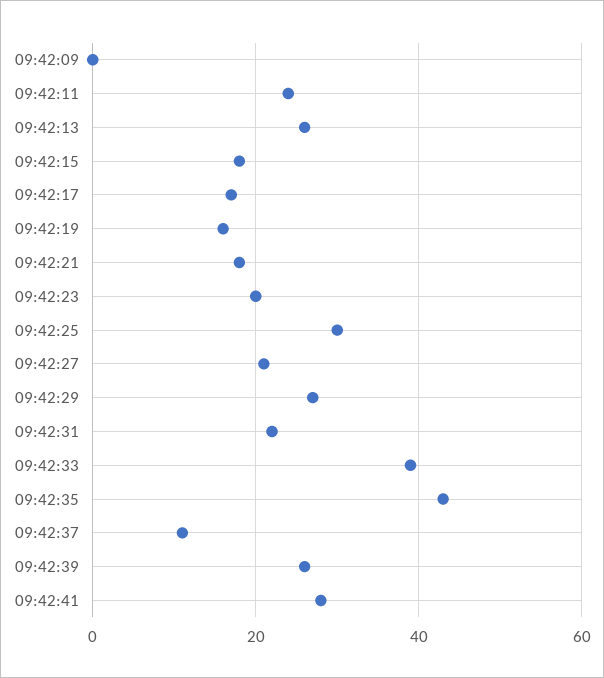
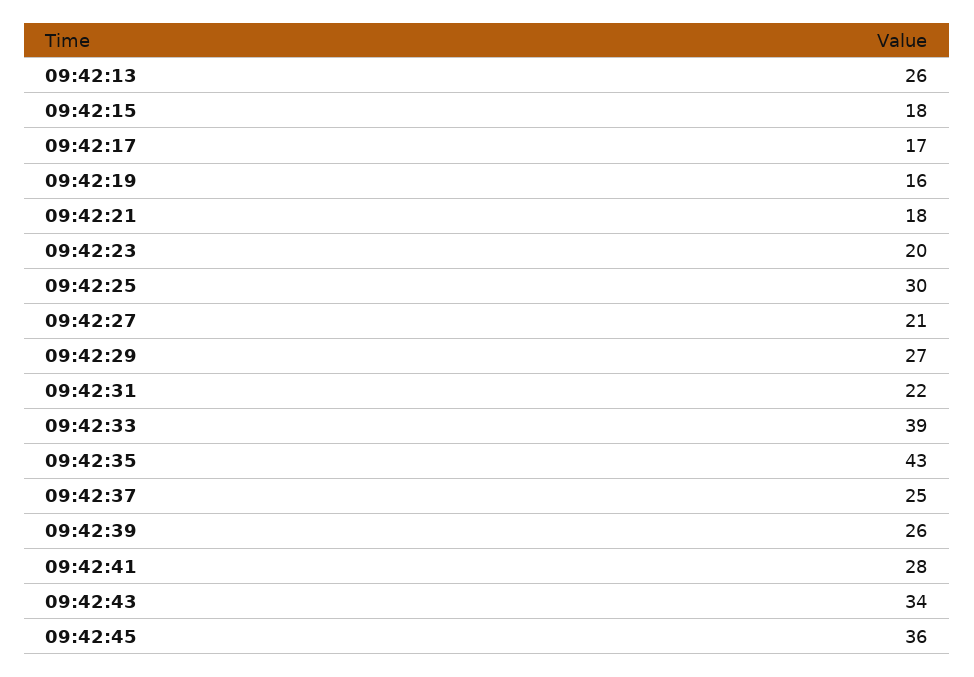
09:42:09: 0 -> none
09:42:11: 25 -> none
09:42:37: 10 -> 25
09:42:43: none -> 34
09:42:45: none -> 36

